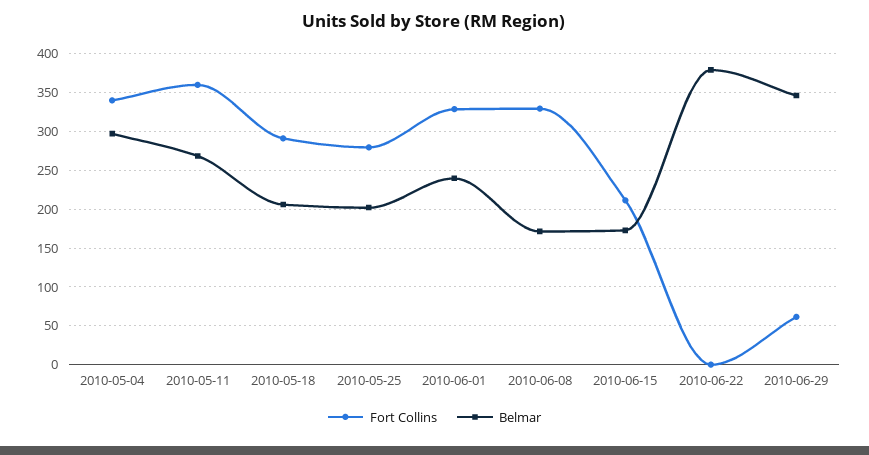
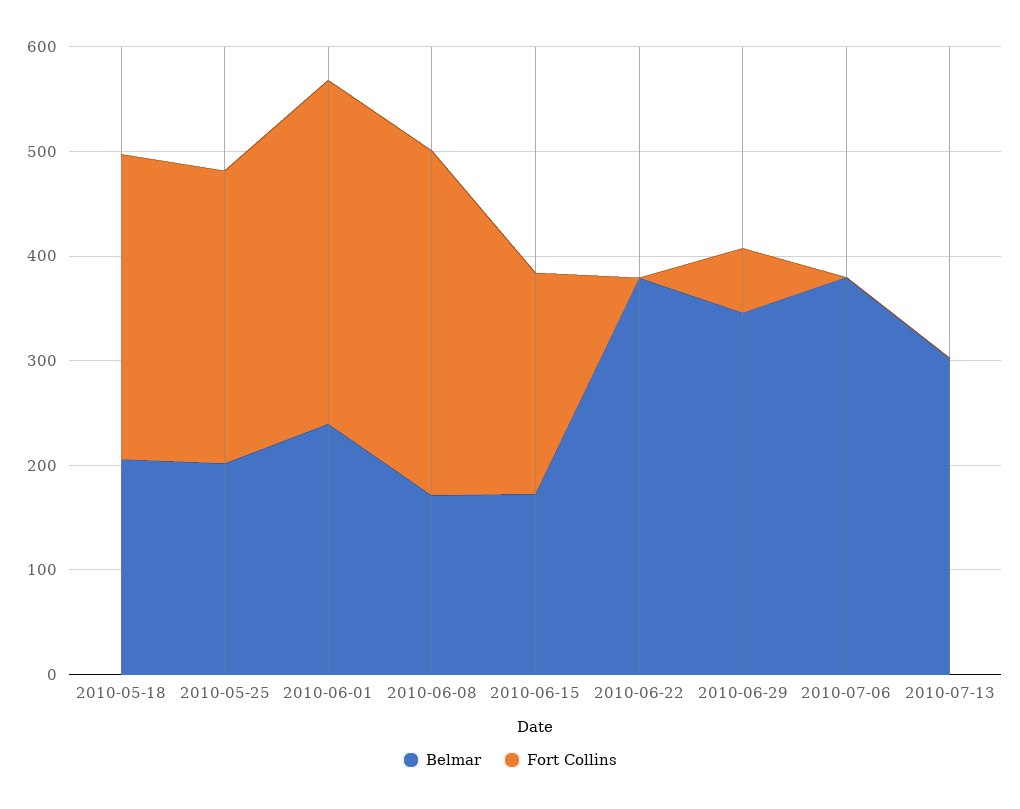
Fort Collins, 2010-05-04: 340 -> none
Belmar, 2010-05-04: 300 -> none
Fort Collins, 2010-05-11: 360 -> none
Belmar, 2010-05-11: 270 -> none
Belmar, 2010-07-06: none -> 380
Fort Collins, 2010-07-06: none -> 0
Belmar, 2010-07-13: none -> 300
Fort Collins, 2010-07-13: none -> 0

